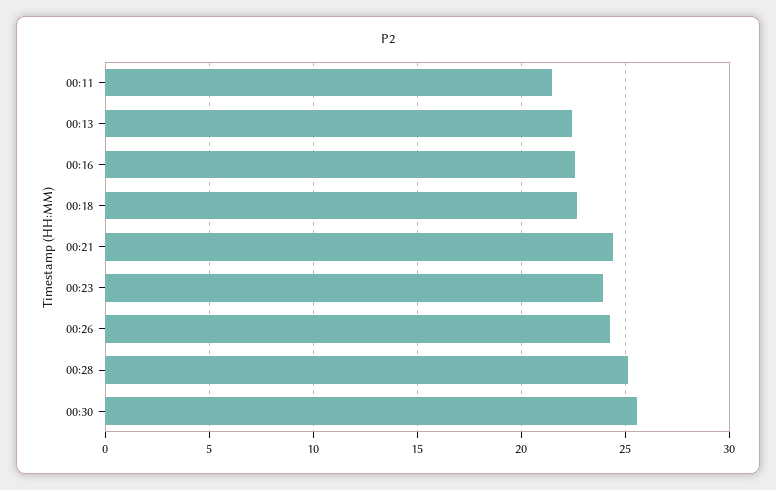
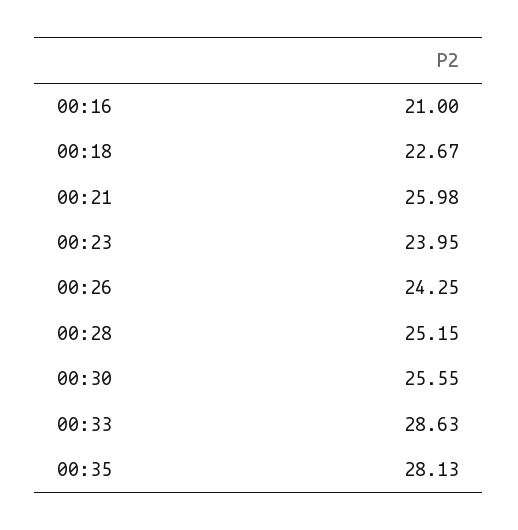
00:11: 21.5 -> none
00:13: 22.5 -> none
00:16: 22.5 -> 21
00:21: 24.5 -> 25.98
00:33: none -> 28.63
00:35: none -> 28.13

